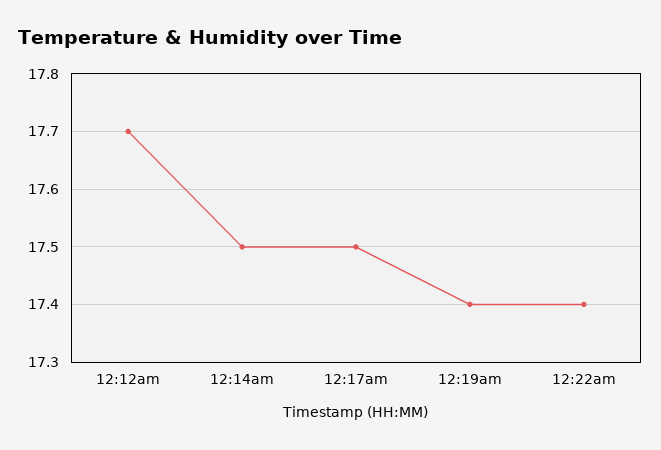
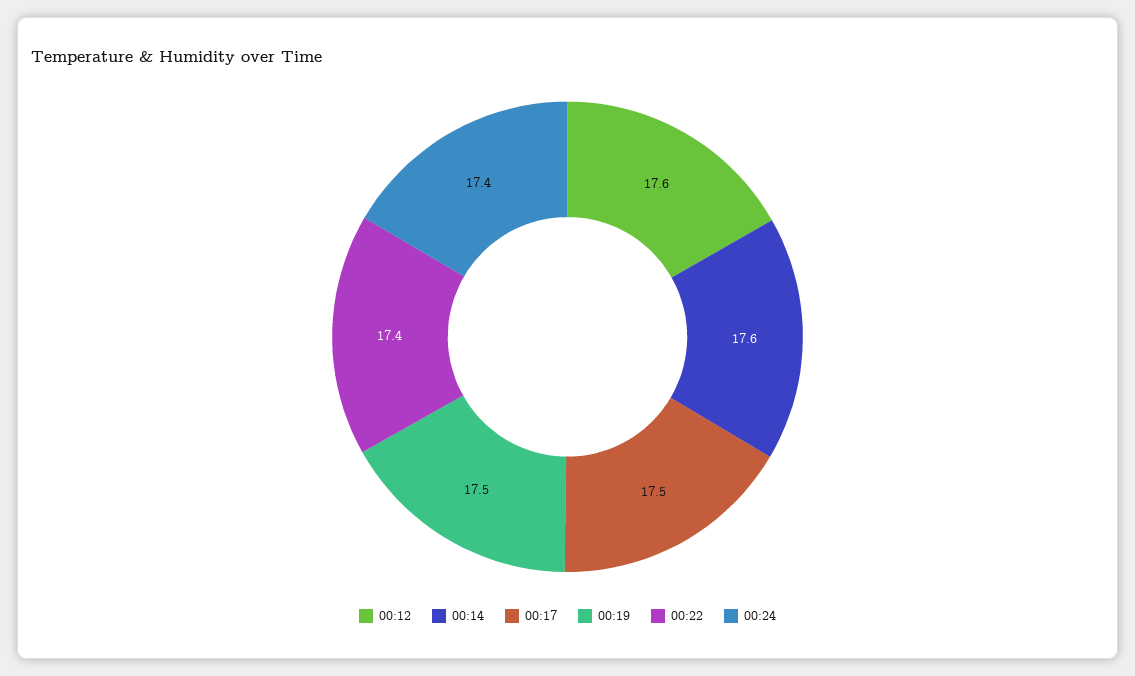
12:12am: 17.7 -> 17.6
12:14am: 17.5 -> 17.6
12:19am: 17.4 -> 17.5
00:24: none -> 17.4

